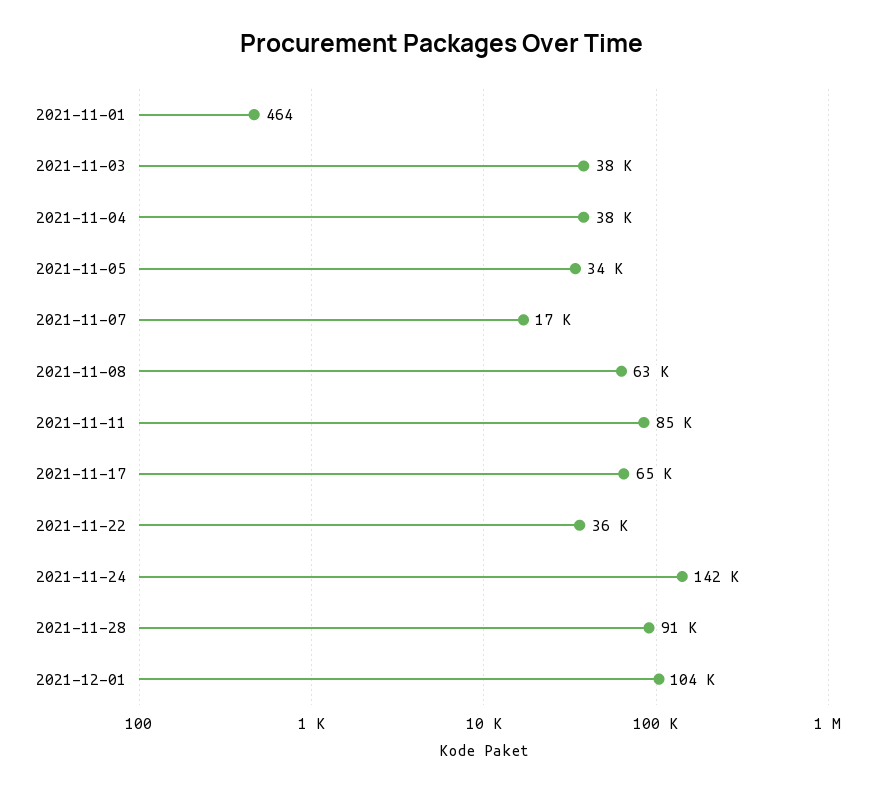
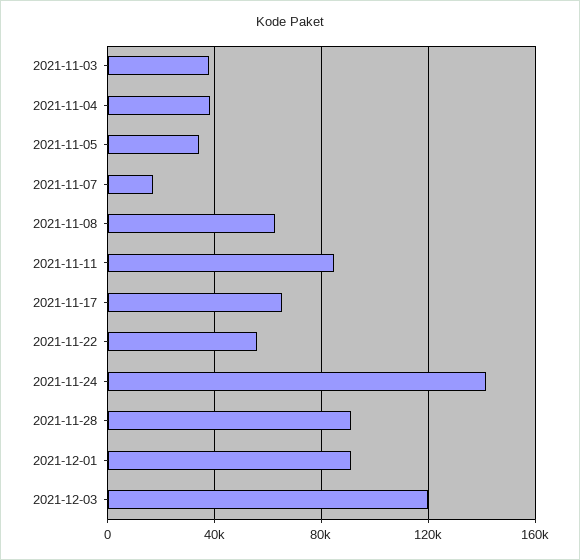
2021-11-01: 464 -> none
2021-11-22: 36000 -> 55000
2021-12-01: 104000 -> 90000
2021-12-03: none -> 120000

